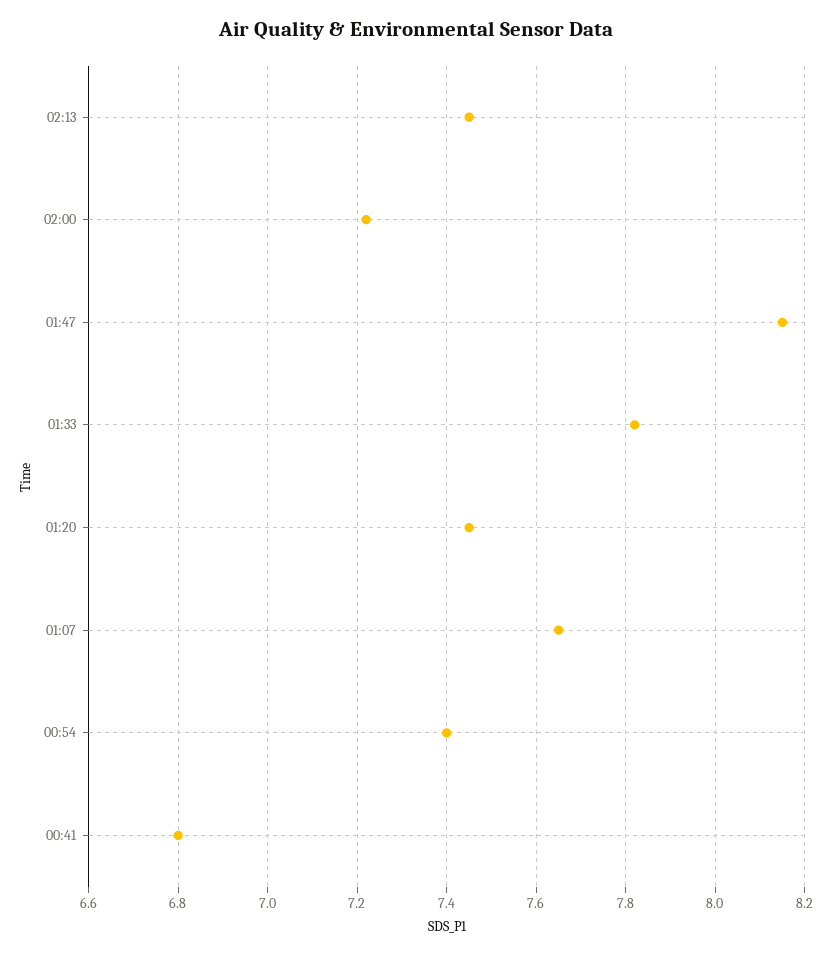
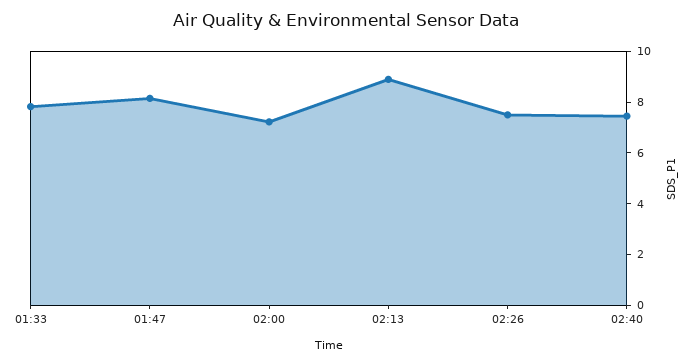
02:13: 7.45 -> 9
01:20: 7.45 -> none
01:07: 7.65 -> none
00:54: 7.4 -> none
00:41: 6.8 -> none
02:26: none -> 7.5
02:40: none -> 7.5

